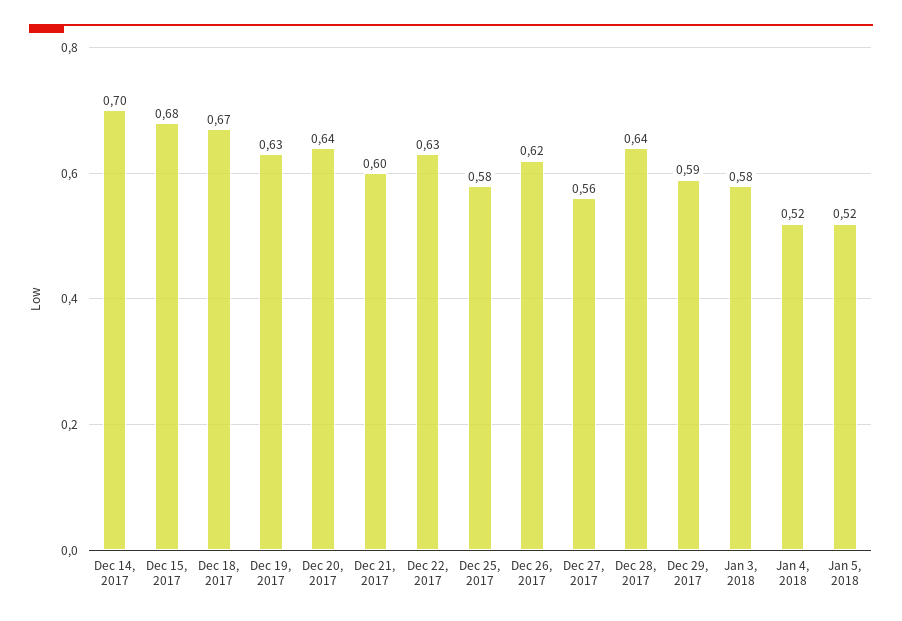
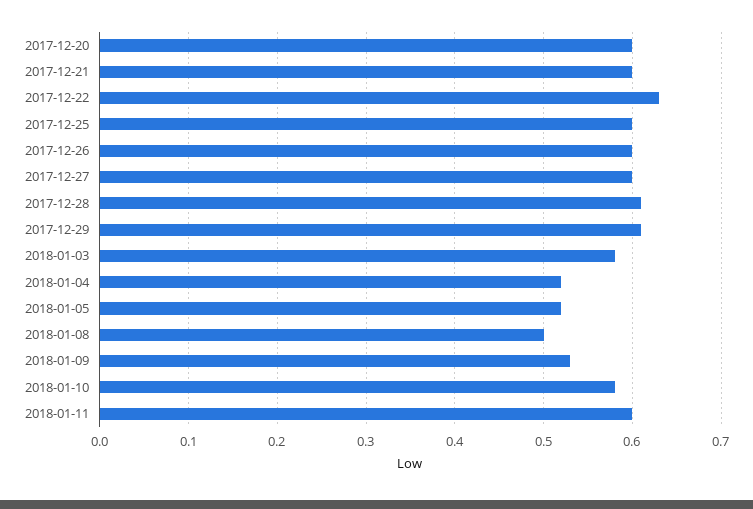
Dec 14, 2017: 0.7 -> none
Dec 15, 2017: 0.68 -> none
Dec 18, 2017: 0.67 -> none
Dec 19, 2017: 0.63 -> none
Dec 20, 2017: 0.64 -> 0.6
Dec 25, 2017: 0.58 -> 0.6
Dec 26, 2017: 0.62 -> 0.6
Dec 27, 2017: 0.56 -> 0.6
Dec 28, 2017: 0.64 -> 0.61
Dec 29, 2017: 0.59 -> 0.61
2018-01-08: none -> 0.5
2018-01-09: none -> 0.53
2018-01-10: none -> 0.58
2018-01-11: none -> 0.6

